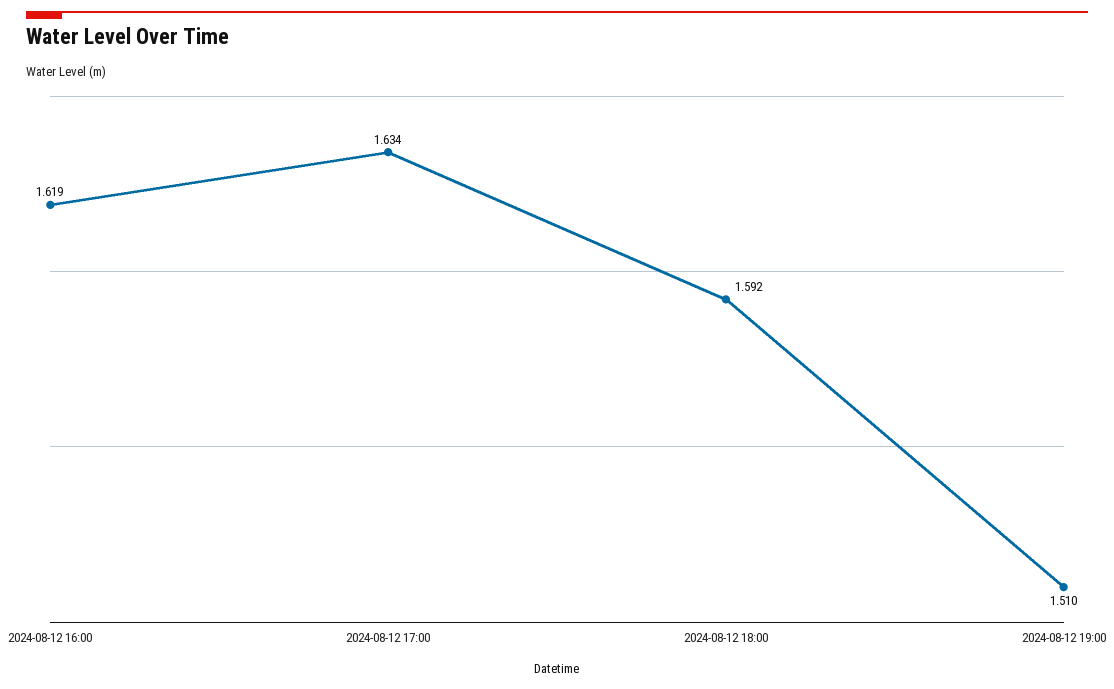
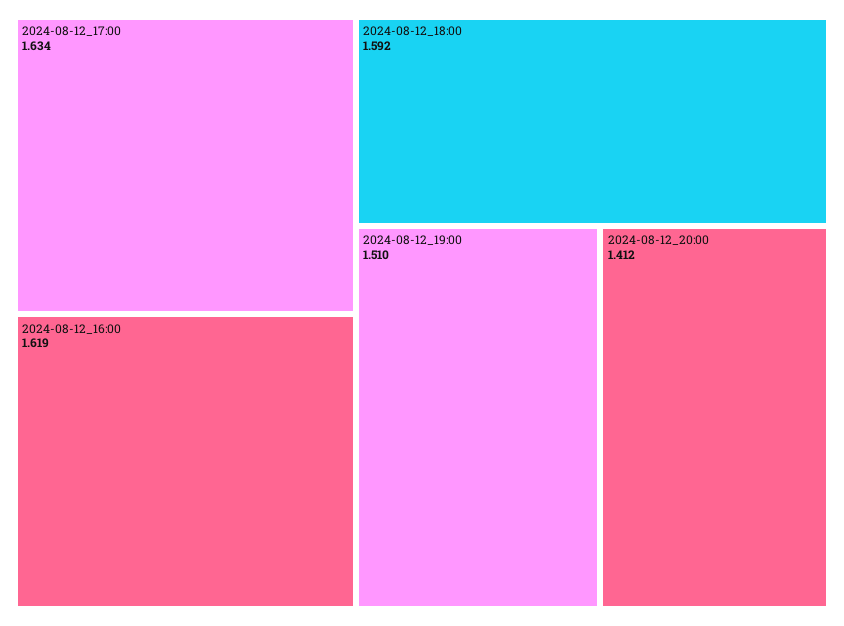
2024-08-12_20:00: none -> 1.412

